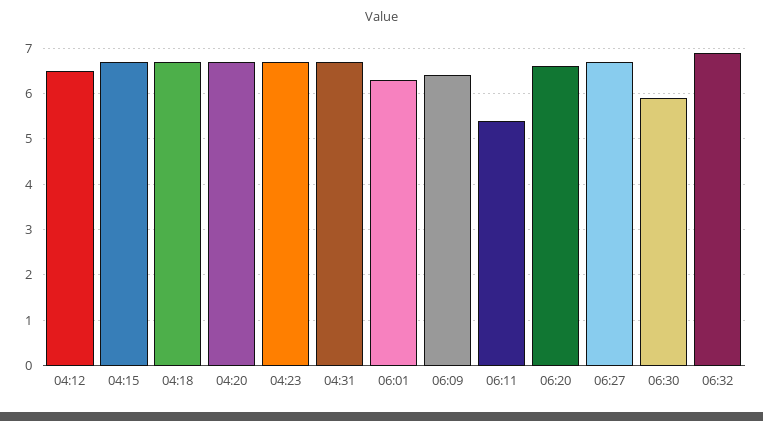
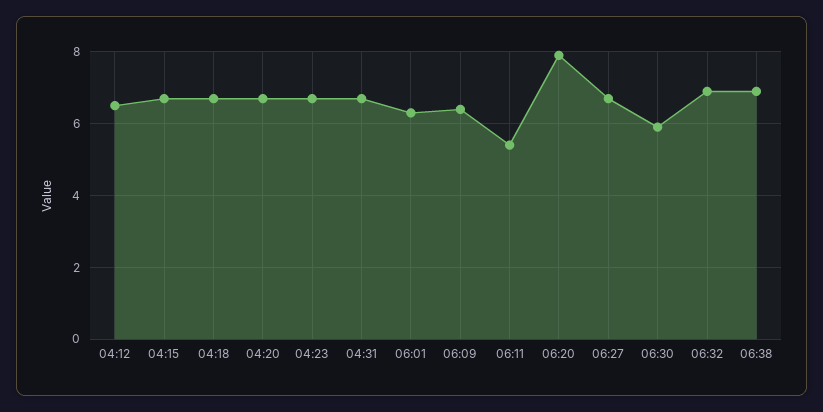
06:20: 6.5 -> 8
06:38: none -> 7

